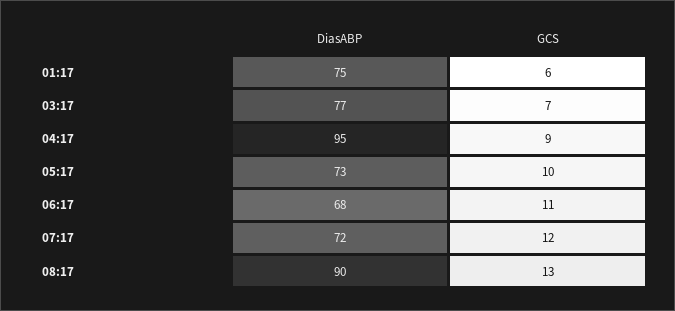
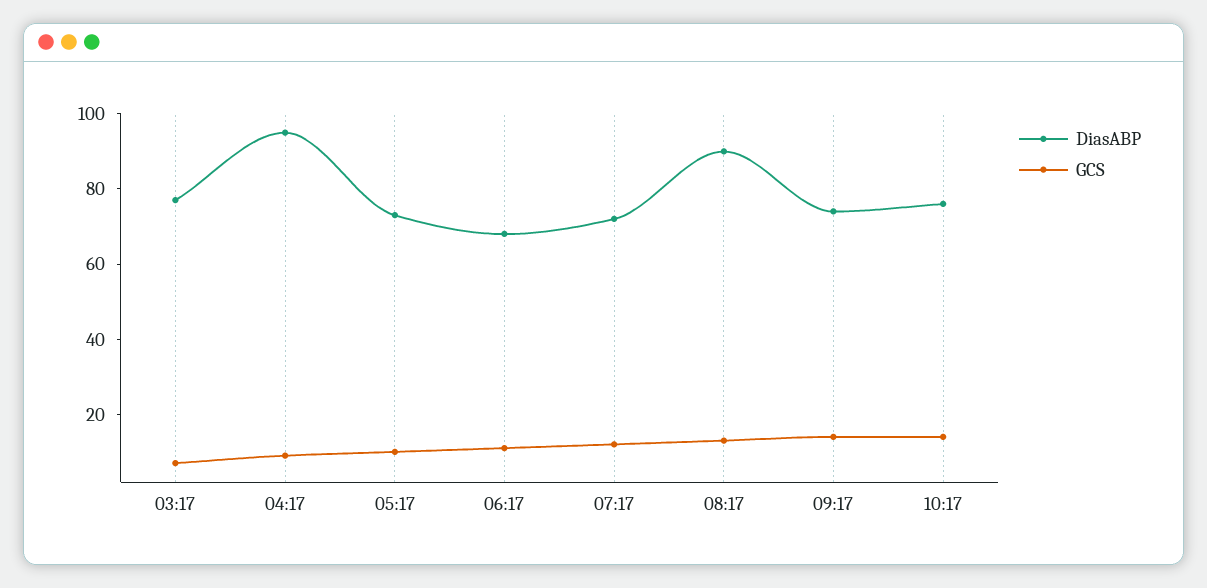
DiasABP, 01:17: 75 -> none
GCS, 01:17: 6 -> none
DiasABP, 09:17: none -> 75
GCS, 09:17: none -> 15
DiasABP, 10:17: none -> 75
GCS, 10:17: none -> 15

